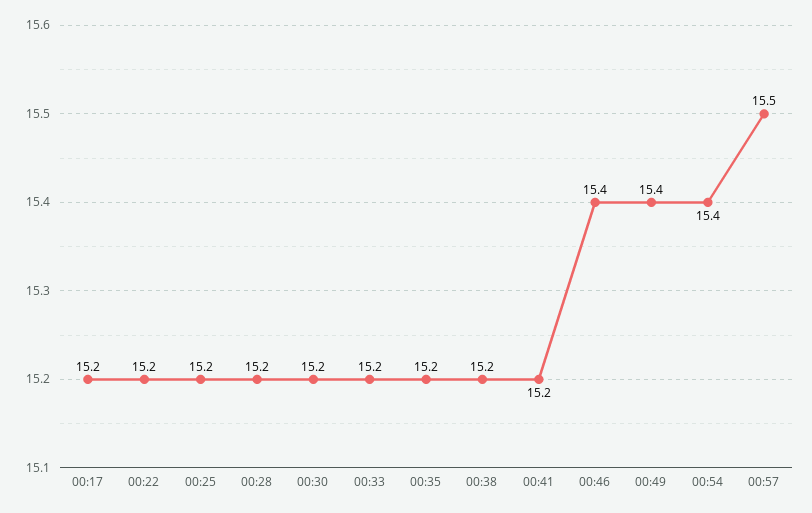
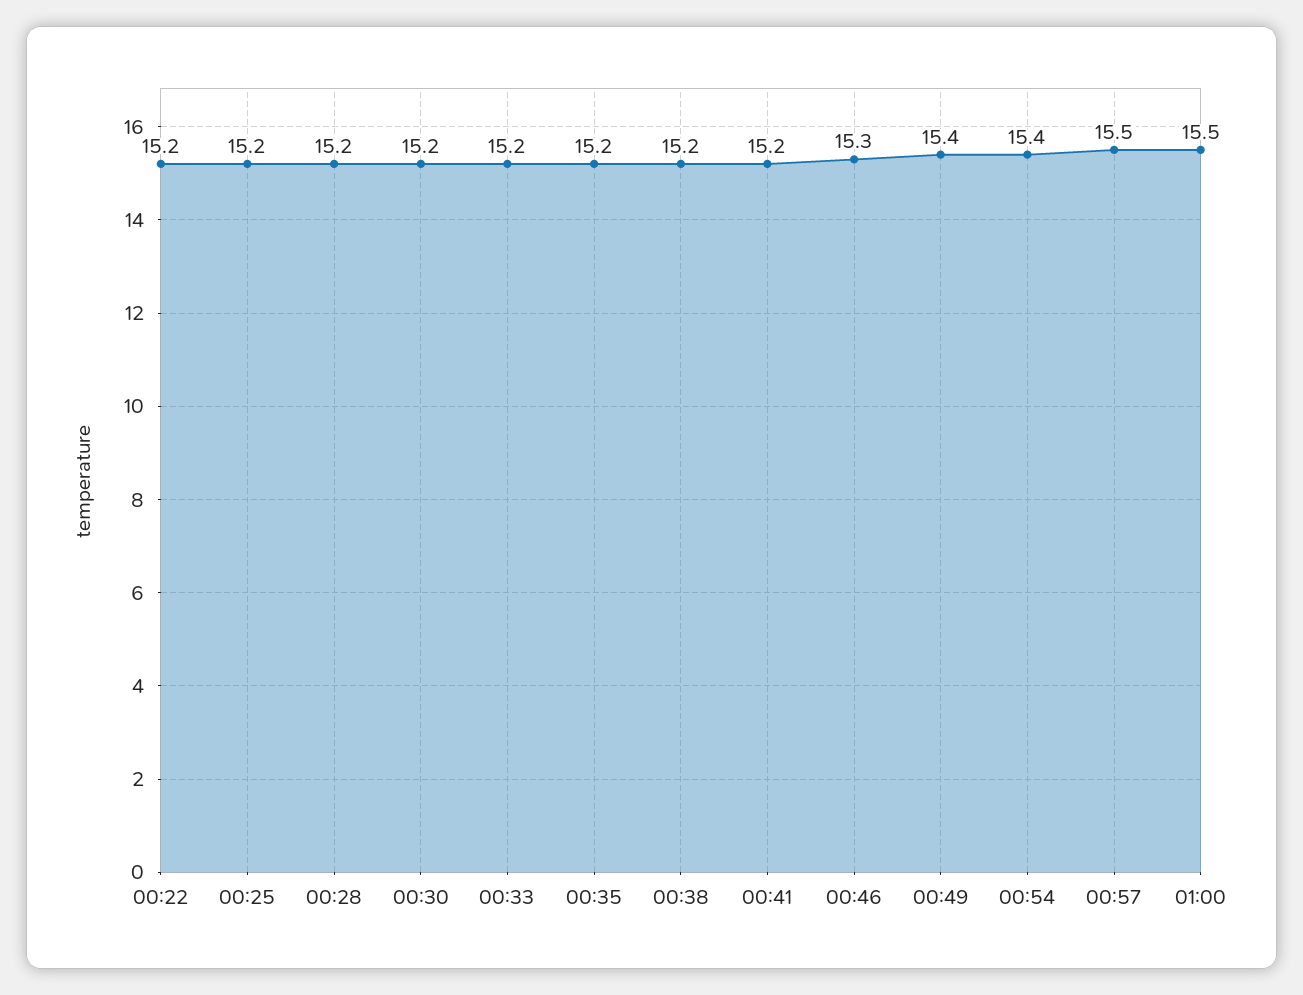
00:17: 15.2 -> none
00:46: 15.4 -> 15.3
01:00: none -> 15.5

